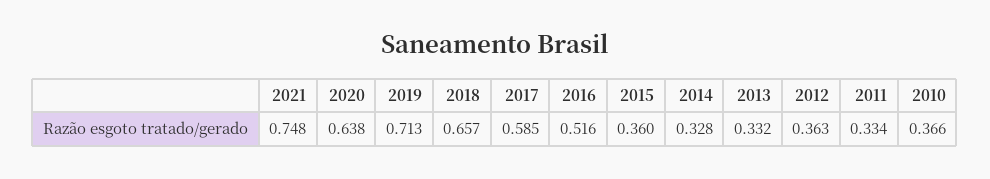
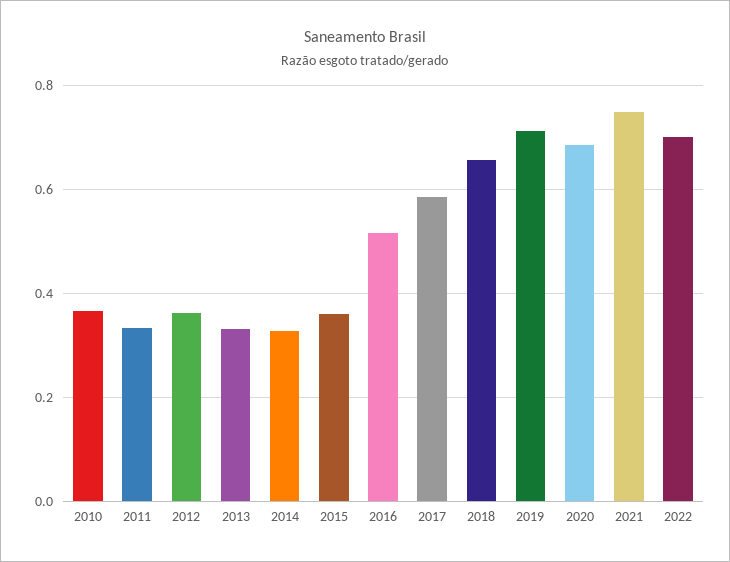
2020: 0.638 -> 0.68
2022: none -> 0.7

